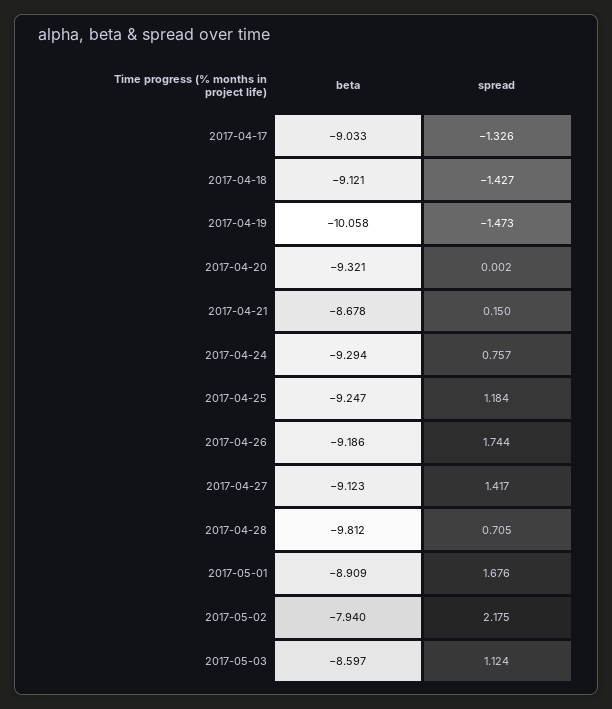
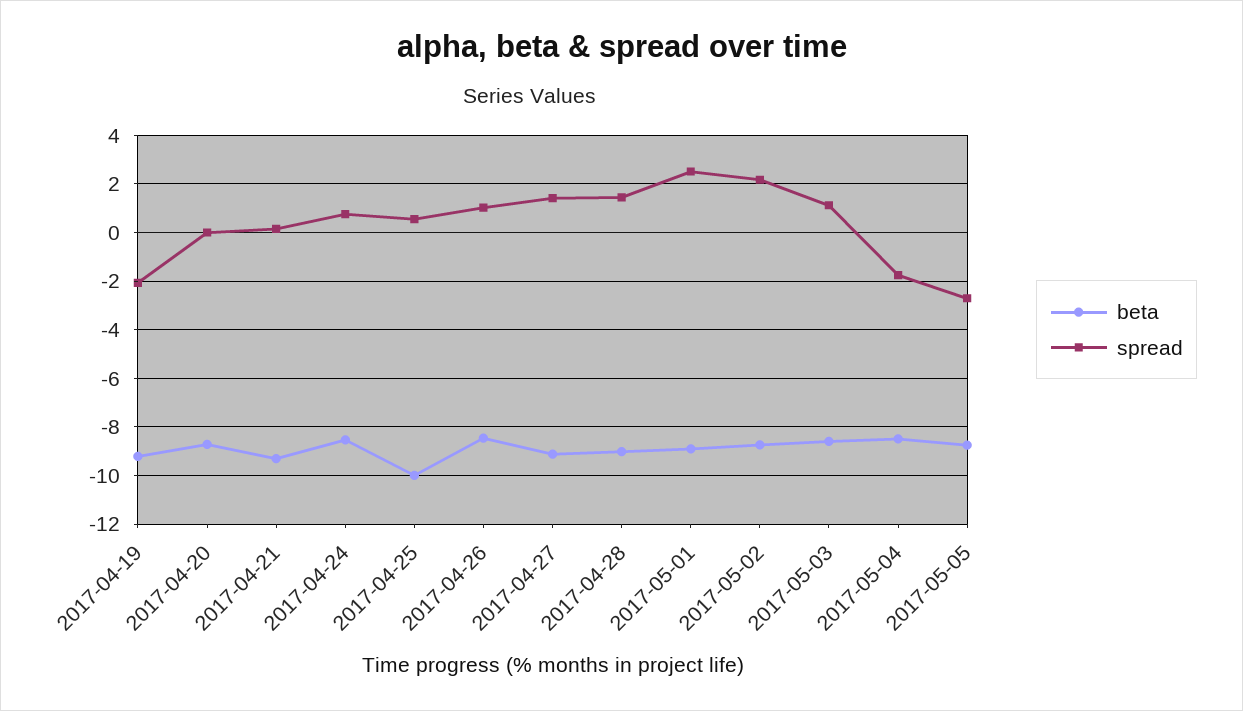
beta, 2017-04-17: -9.033 -> none
spread, 2017-04-17: -1.326 -> none
beta, 2017-04-18: -9.121 -> none
spread, 2017-04-18: -1.427 -> none
beta, 2017-04-19: -10.058 -> -9.25
spread, 2017-04-19: -1.473 -> -2
beta, 2017-04-20: -9.321 -> -8.75
beta, 2017-04-21: -8.678 -> -9.25
beta, 2017-04-24: -9.294 -> -8.5
beta, 2017-04-25: -9.247 -> -10
spread, 2017-04-25: 1.184 -> 0.5
beta, 2017-04-26: -9.186 -> -8.5
spread, 2017-04-26: 1.744 -> 1
beta, 2017-04-28: -9.812 -> -9
spread, 2017-04-28: 0.705 -> 1.5
spread, 2017-05-01: 1.676 -> 2.5
beta, 2017-05-02: -7.94 -> -8.75
beta, 2017-05-04: none -> -8.5
spread, 2017-05-04: none -> -1.75
beta, 2017-05-05: none -> -8.75
spread, 2017-05-05: none -> -2.75

